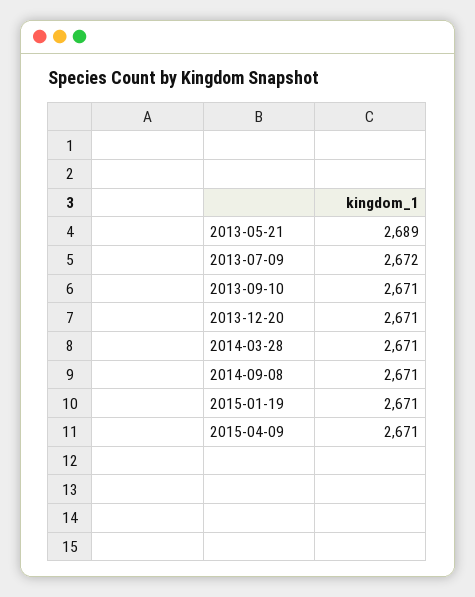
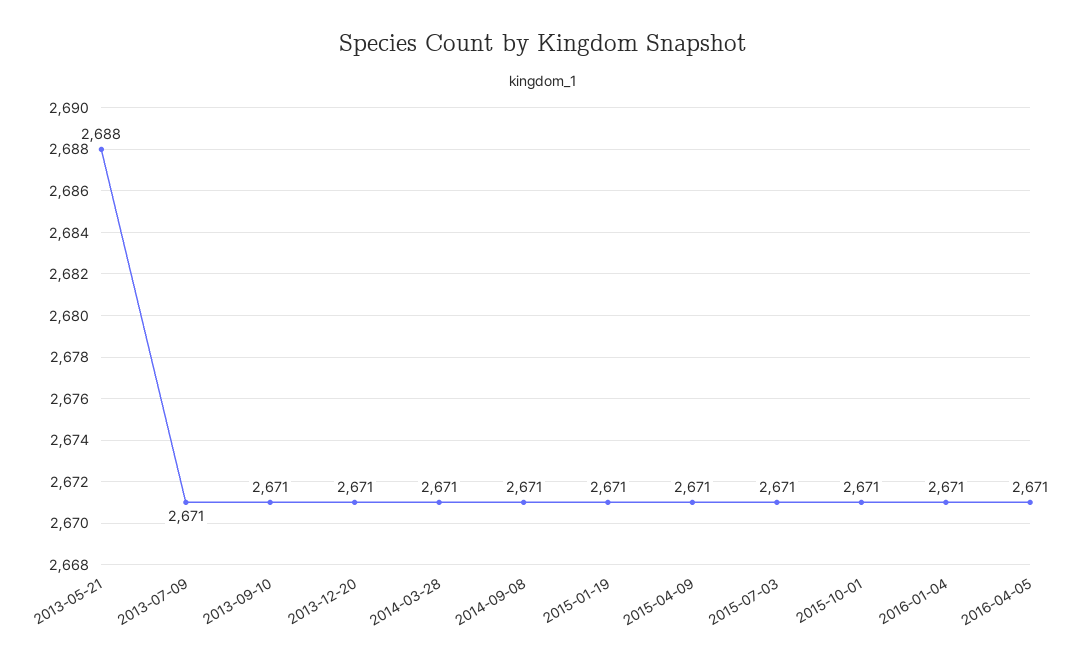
2013-05-21: 2689 -> 2688
2013-07-09: 2672 -> 2671
2015-07-03: none -> 2671
2015-10-01: none -> 2671
2016-01-04: none -> 2671
2016-04-05: none -> 2671

